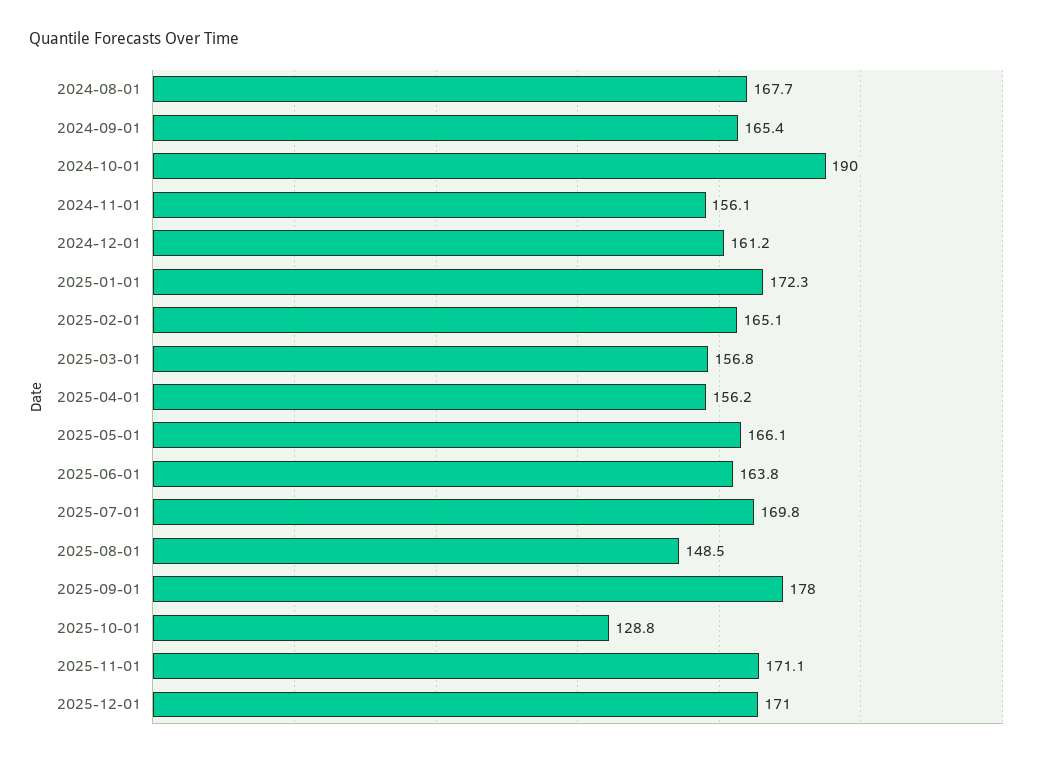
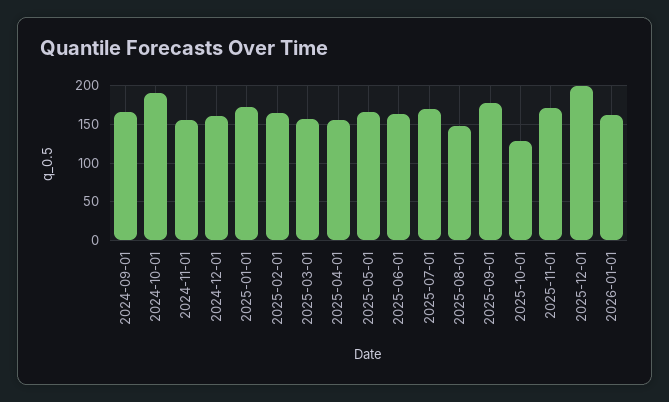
2024-08-01: 167.7 -> none
2025-12-01: 171 -> 200
2026-01-01: none -> 160

